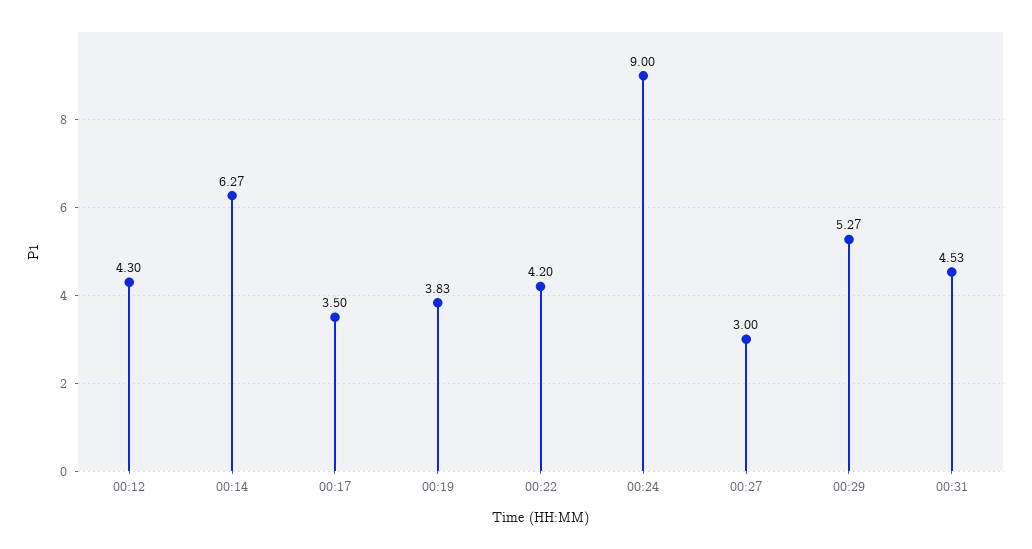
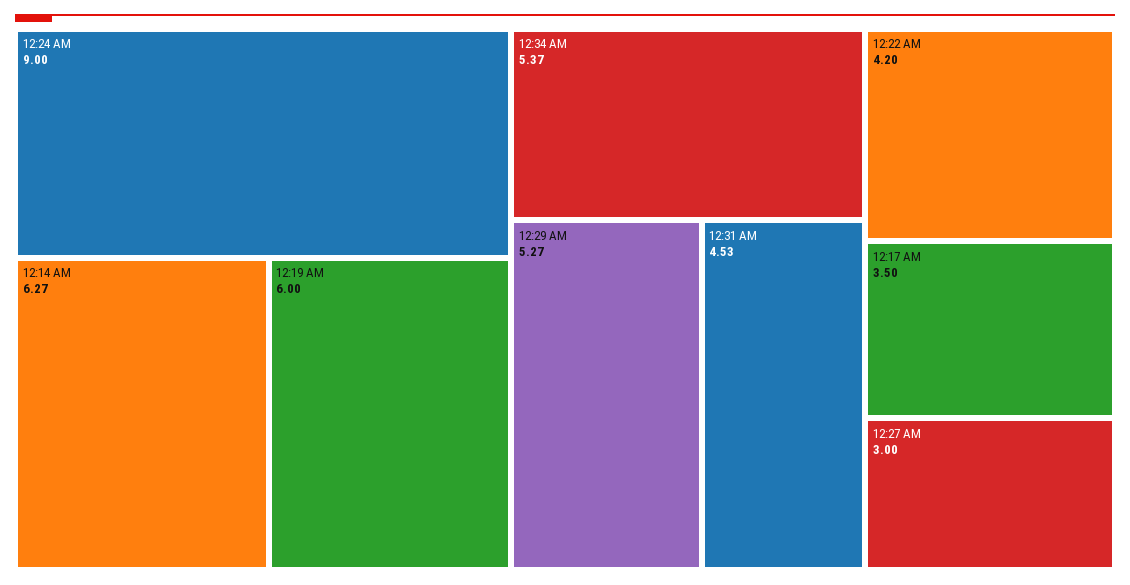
00:12: 4.3 -> none
00:19: 3.83 -> 6
12:34 AM: none -> 5.37

